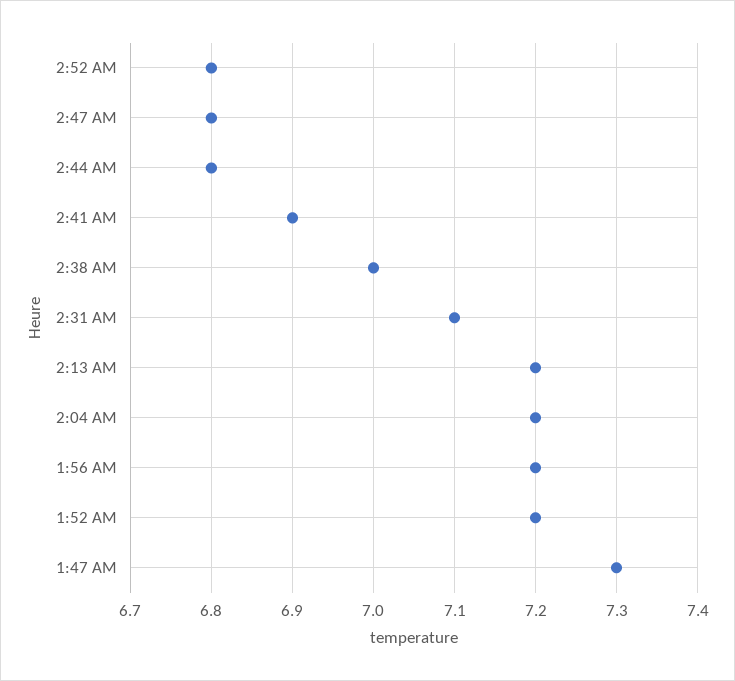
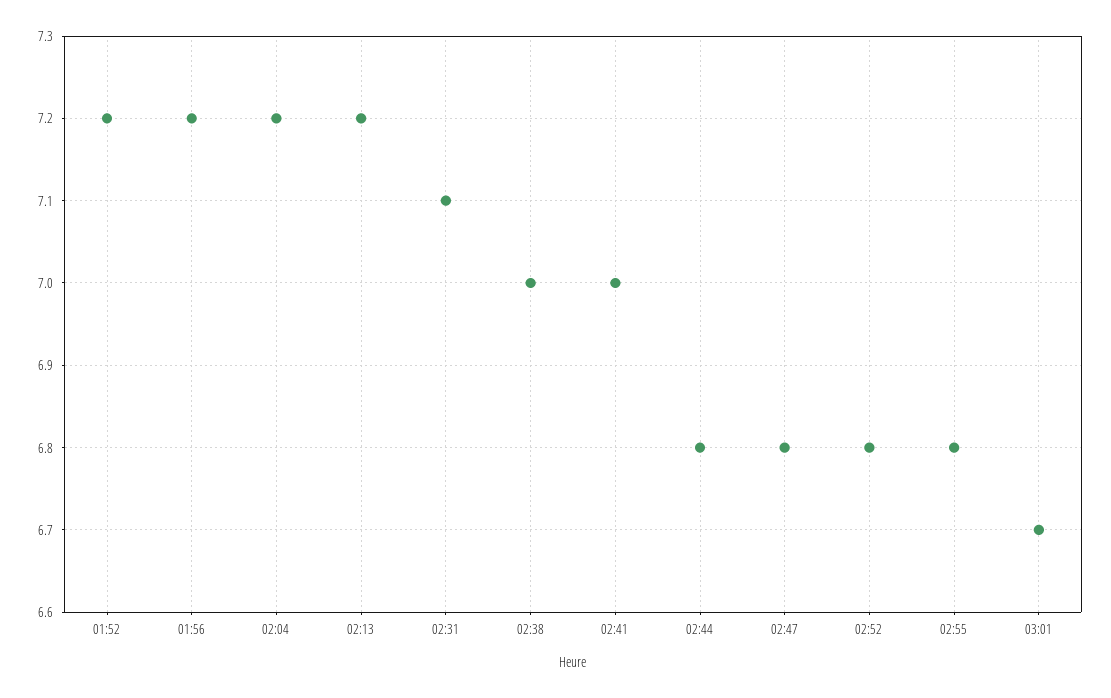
2:41 AM: 6.9 -> 7
1:47 AM: 7.3 -> none
02:55: none -> 6.8
03:01: none -> 6.7

